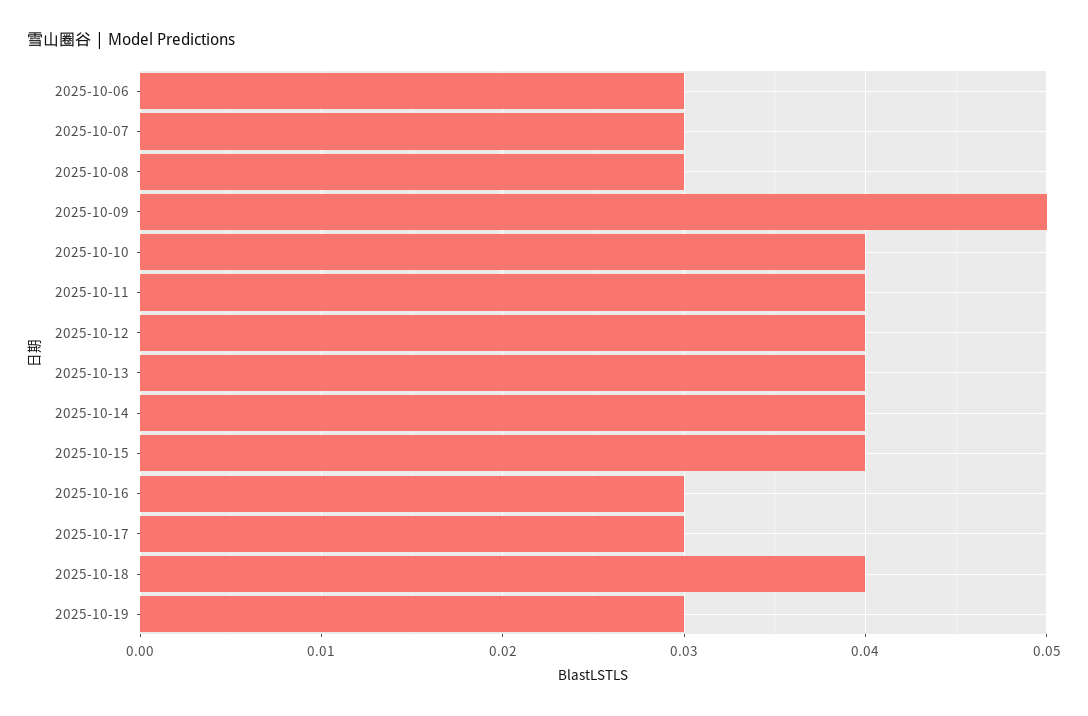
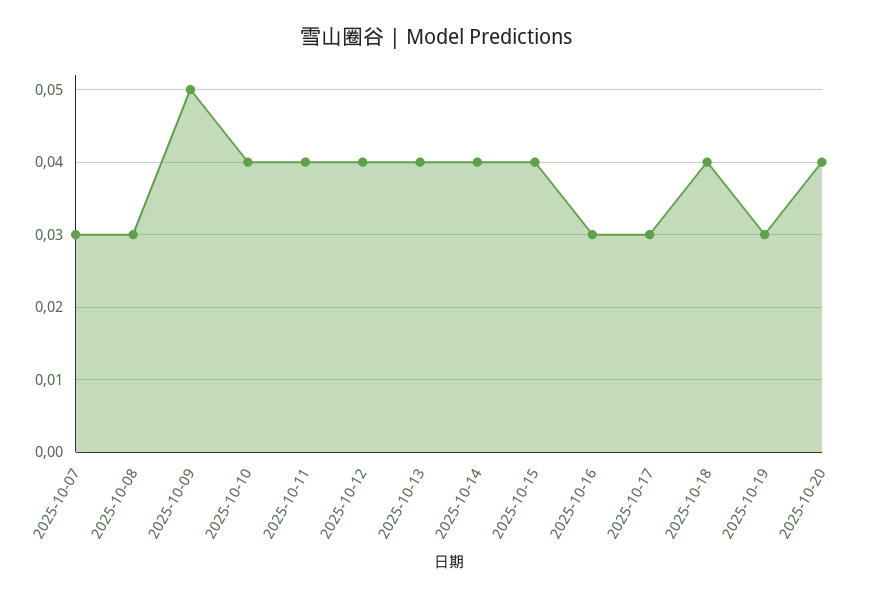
2025-10-06: 0.03 -> none
2025-10-20: none -> 0.04

